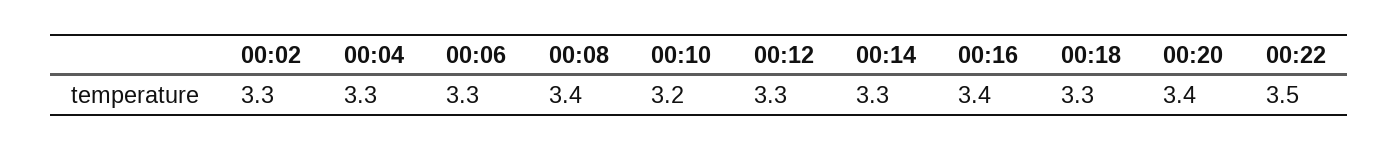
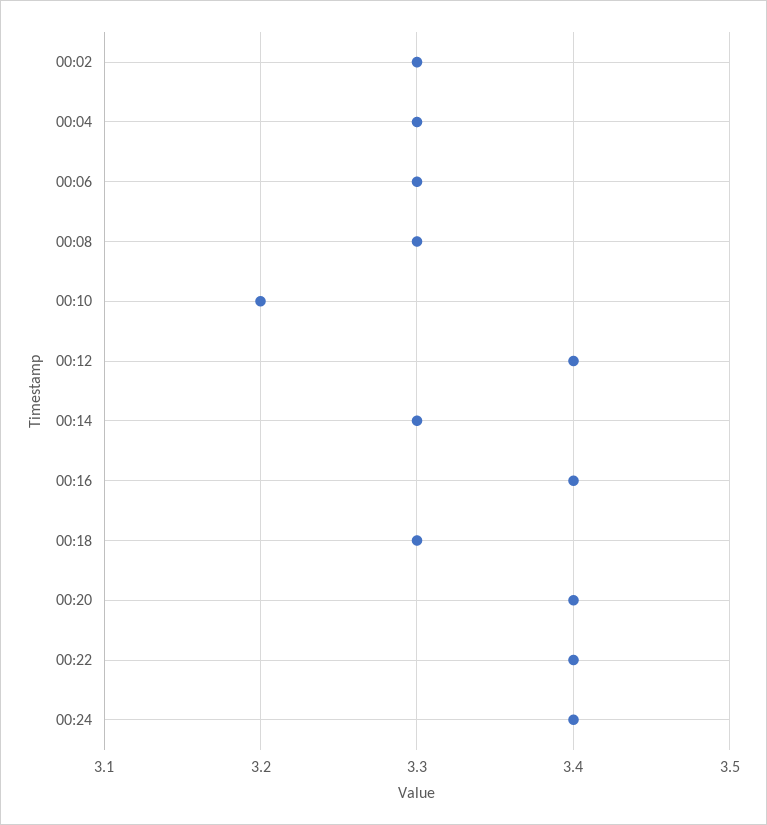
00:08: 3.4 -> 3.3
00:12: 3.3 -> 3.4
00:22: 3.5 -> 3.4
00:24: none -> 3.4

